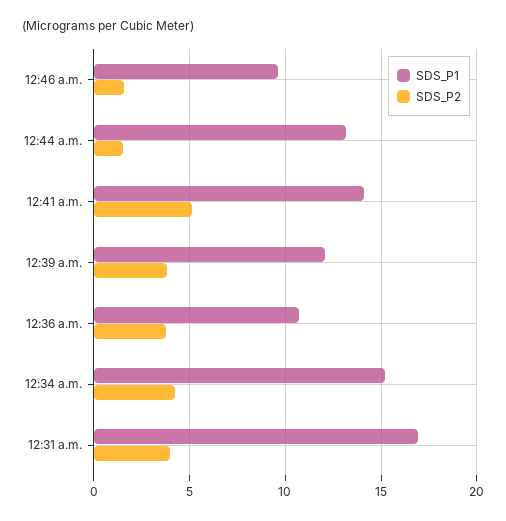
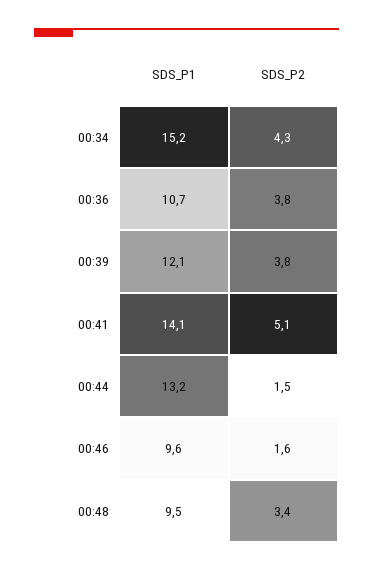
SDS_P1, 12:31 a.m.: 17 -> none
SDS_P2, 12:31 a.m.: 4 -> none
SDS_P1, 00:48: none -> 9.5
SDS_P2, 00:48: none -> 3.4

